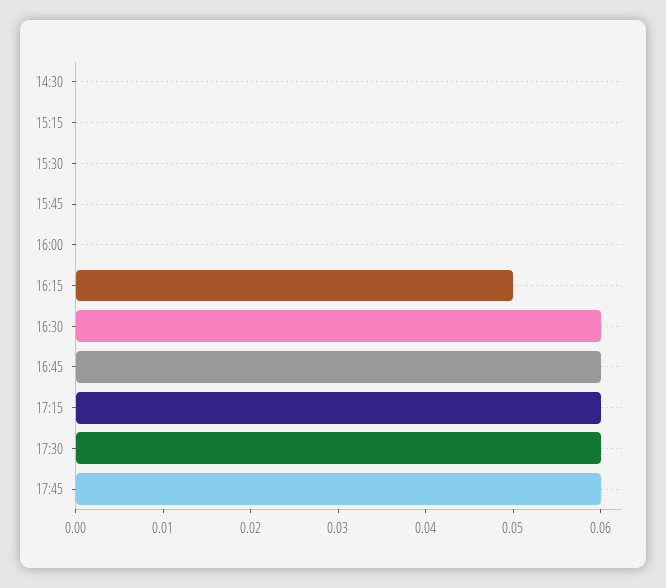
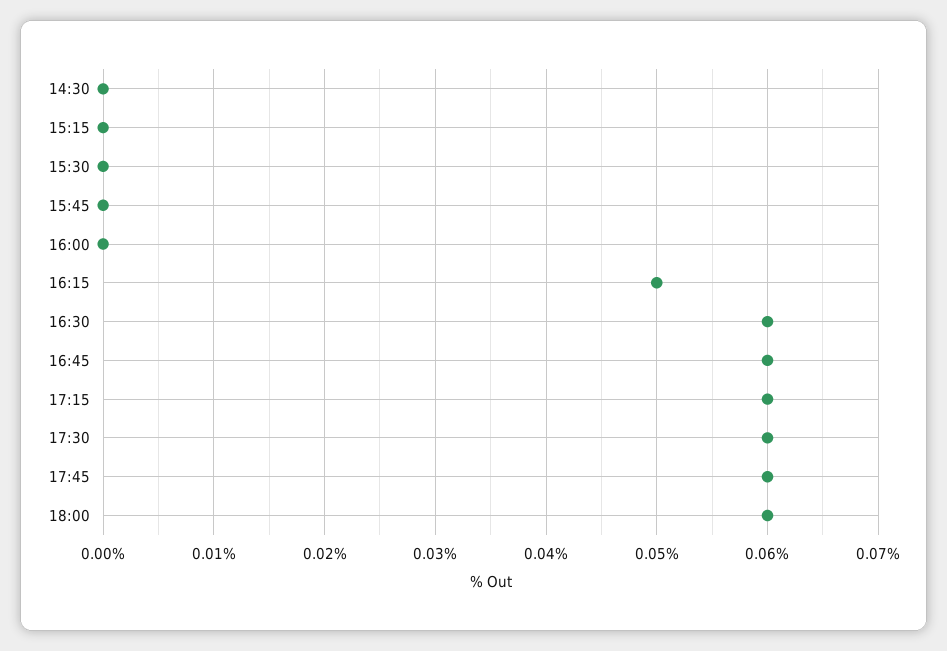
18:00: none -> 0.06

